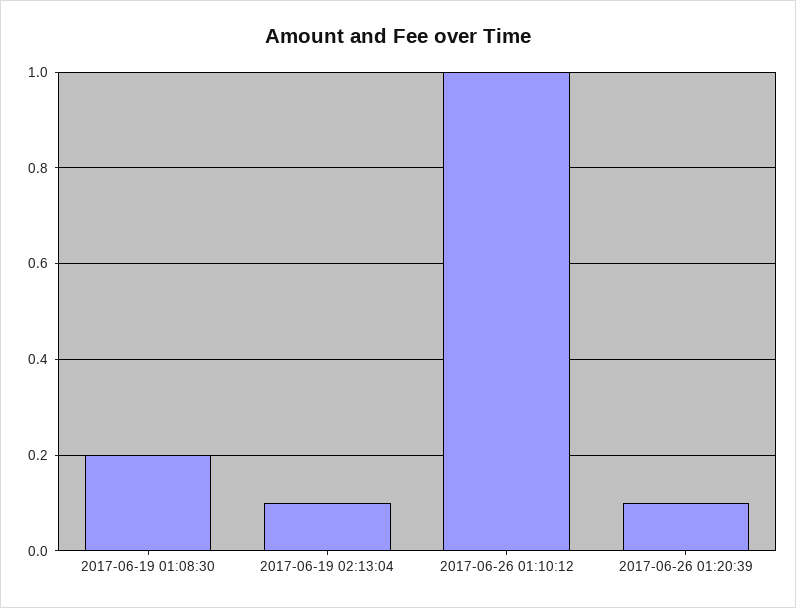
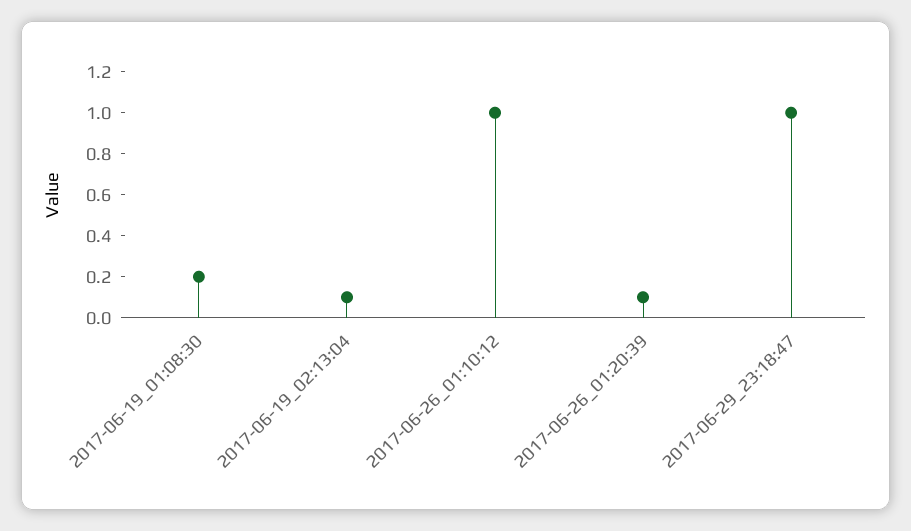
2017-06-29_23:18:47: none -> 1

